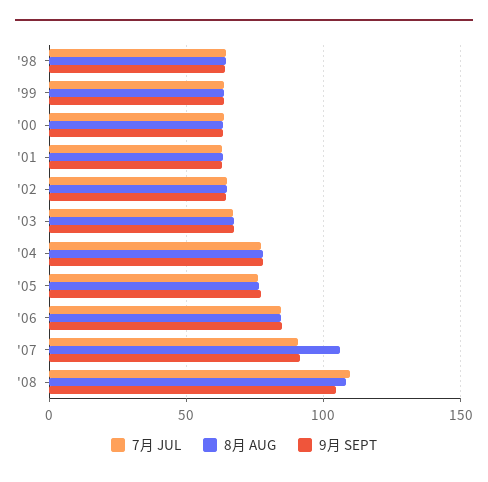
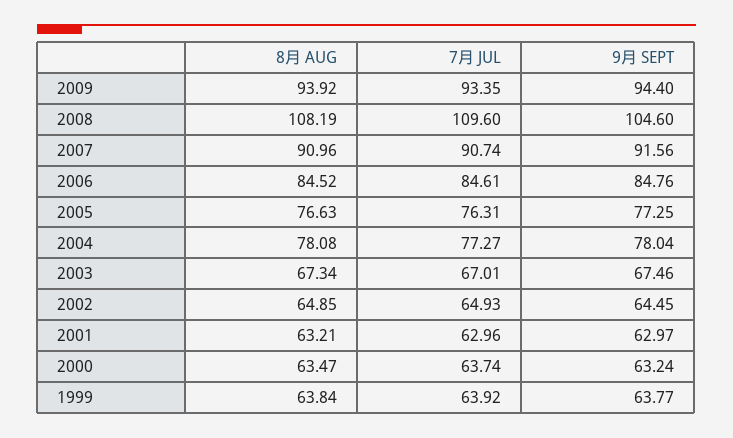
7月 JUL, '98: 65 -> none
8月 AUG, '98: 65 -> none
9月 SEPT, '98: 65 -> none
8月 AUG, '07: 105 -> 90.96
8月 AUG, 2009: none -> 93.92
7月 JUL, 2009: none -> 93.35
9月 SEPT, 2009: none -> 94.4

